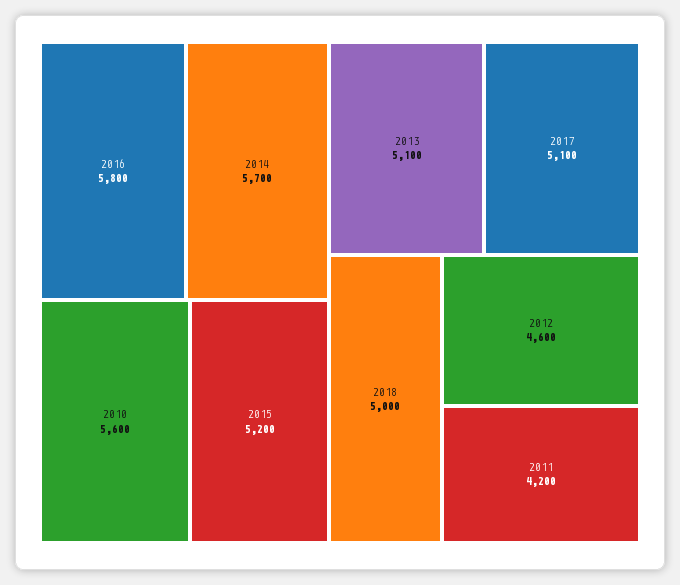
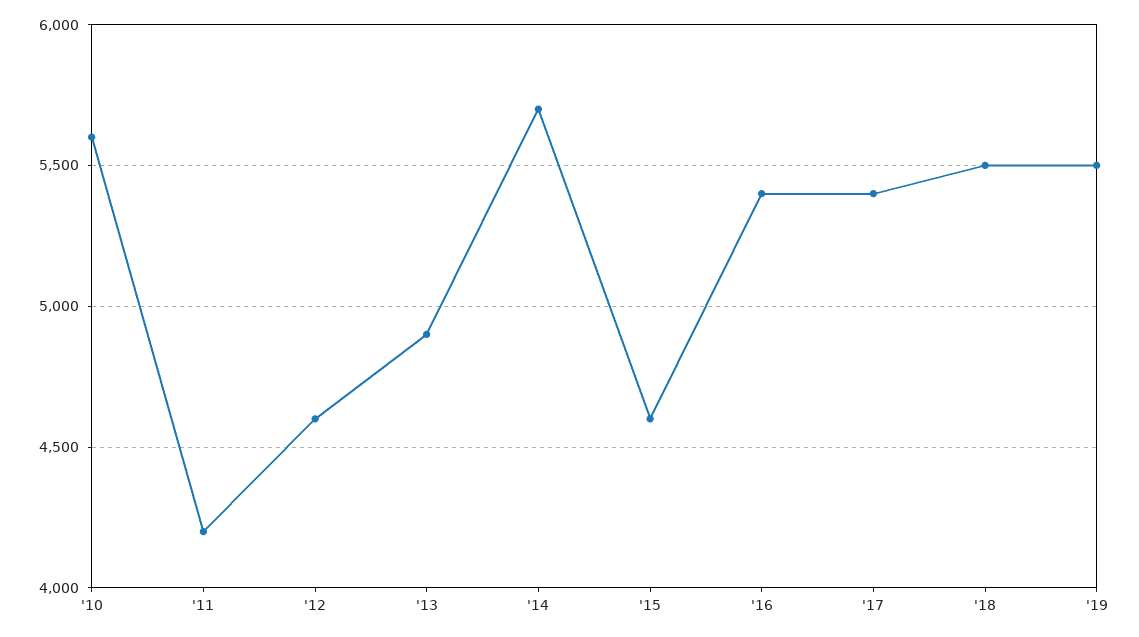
2016: 5800 -> 5400
2015: 5200 -> 4600
2013: 5100 -> 4900
2017: 5100 -> 5400
2018: 5000 -> 5500
'19: none -> 5500

